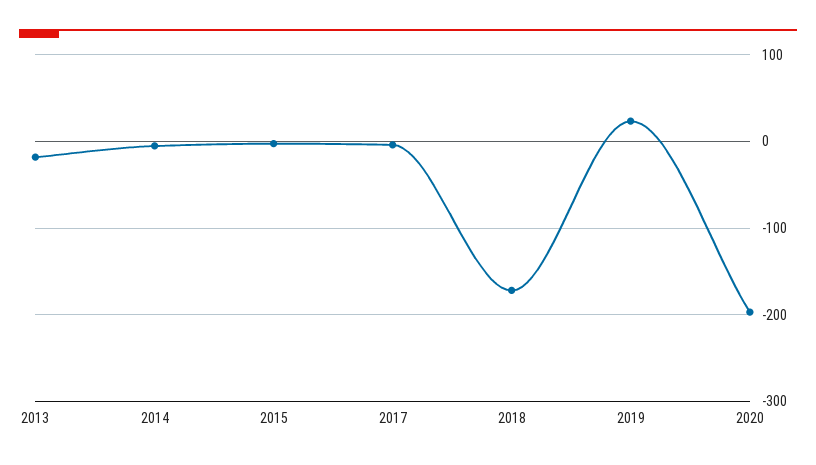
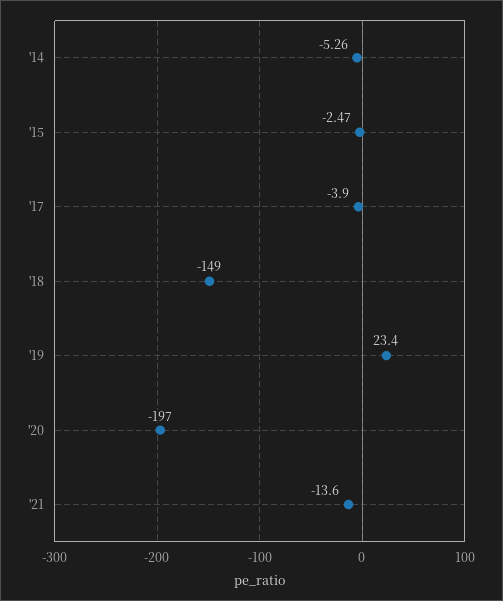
2013: -20 -> none
2018: -170 -> -149
'21: none -> -13.6

